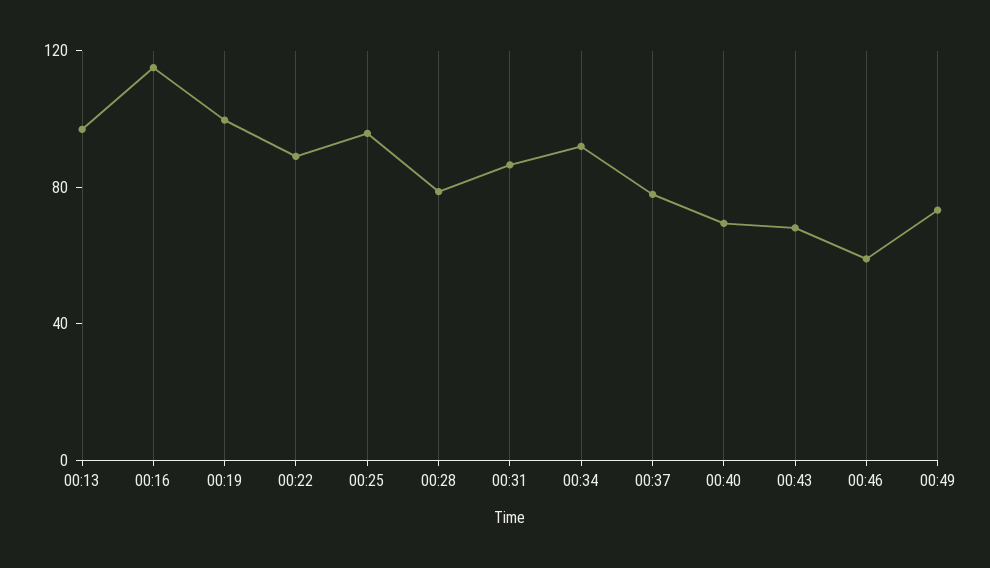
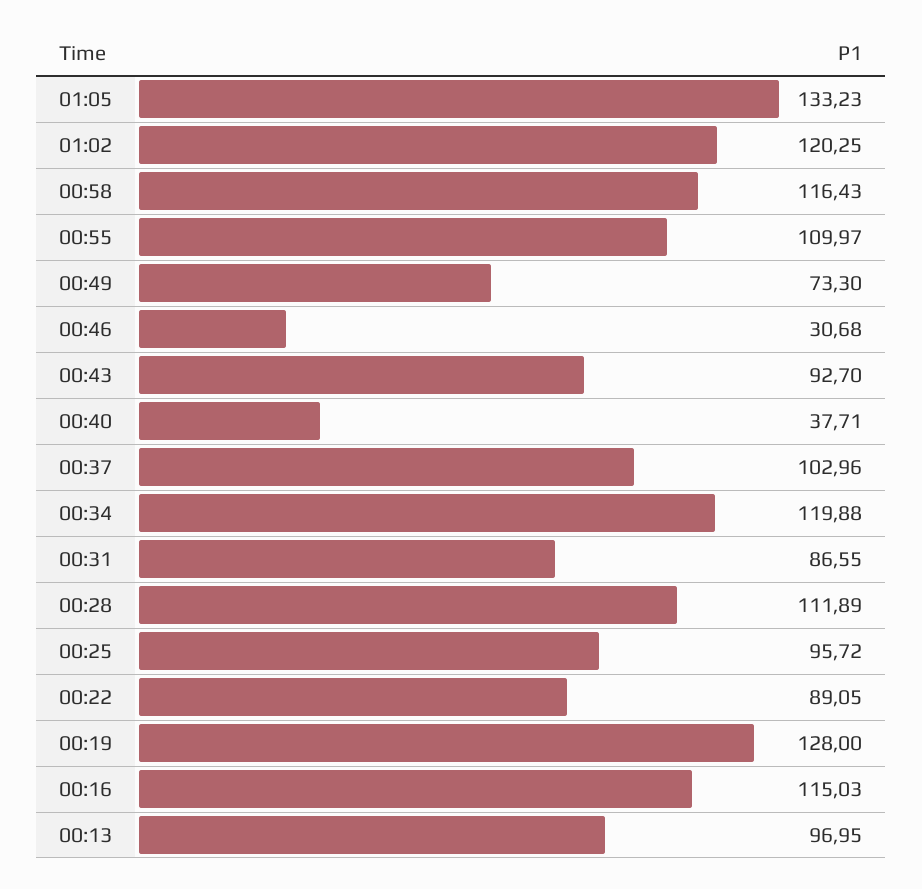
00:19: 100 -> 128
00:28: 80 -> 111.89
00:34: 90 -> 119.88
00:37: 80 -> 102.96
00:40: 70 -> 37.71
00:43: 70 -> 92.7
00:46: 60 -> 30.68
01:05: none -> 133.23
01:02: none -> 120.25
00:58: none -> 116.43
00:55: none -> 109.97

